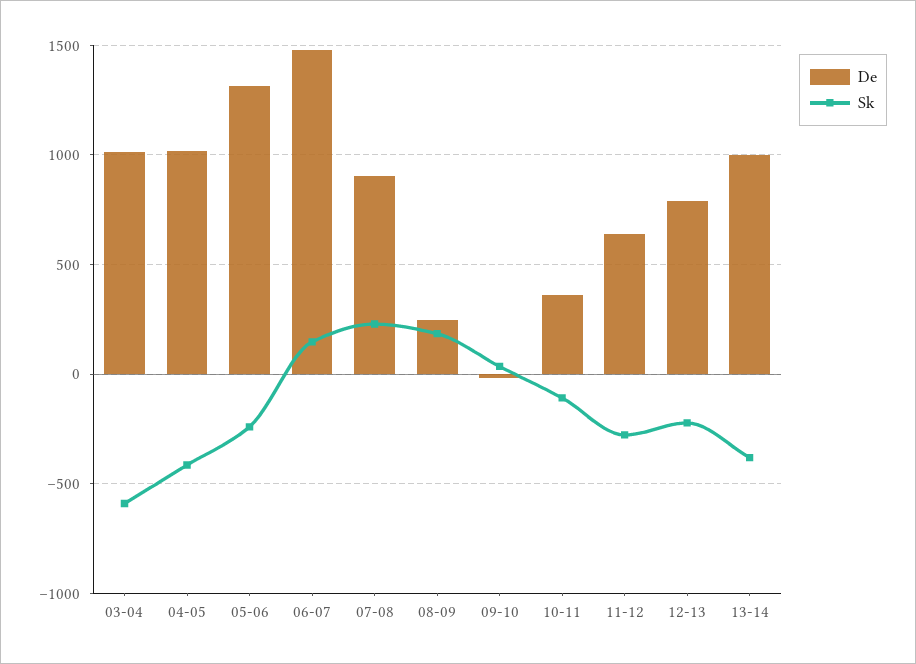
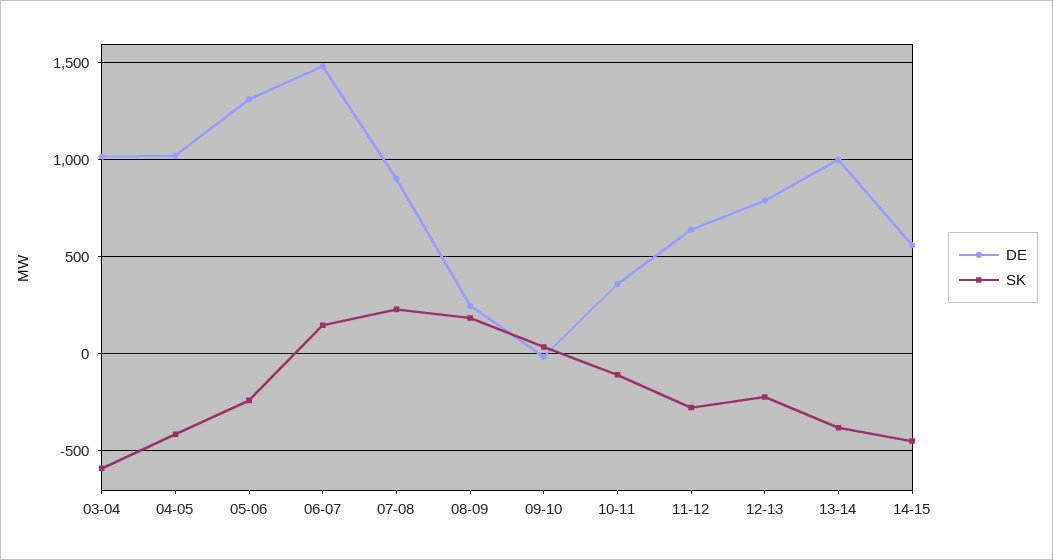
De, 14-15: none -> 550
Sk, 14-15: none -> -450

